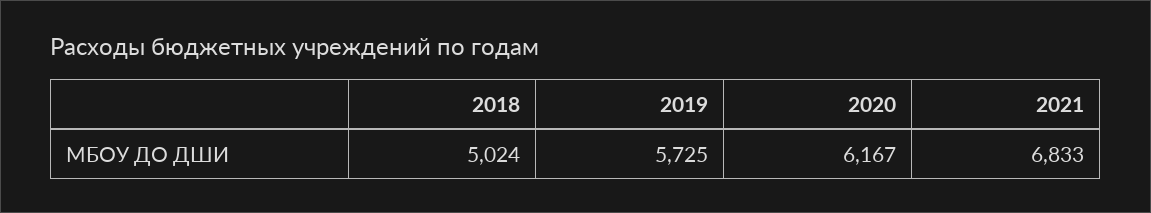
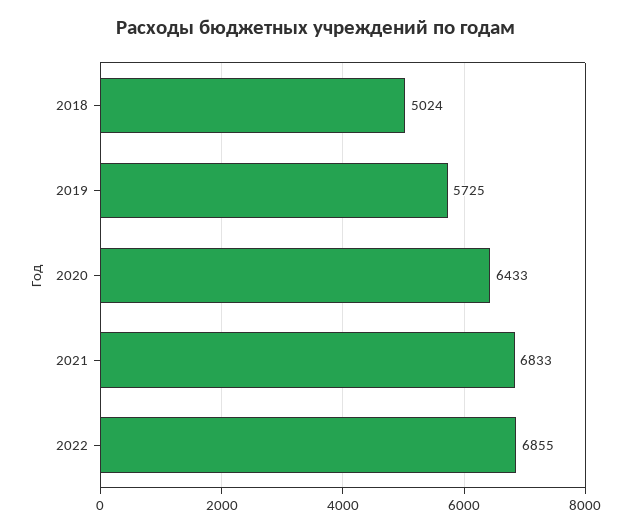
2020: 6167 -> 6433
2022: none -> 6855

